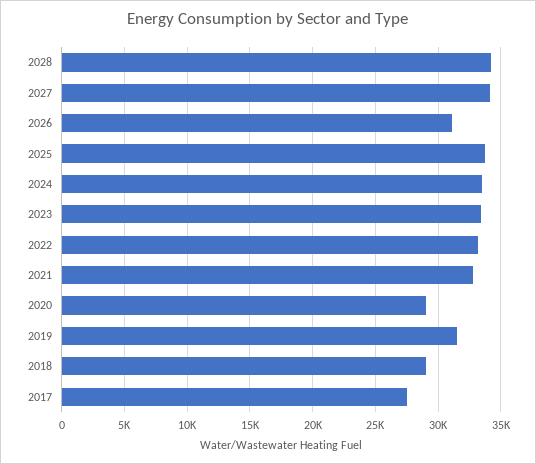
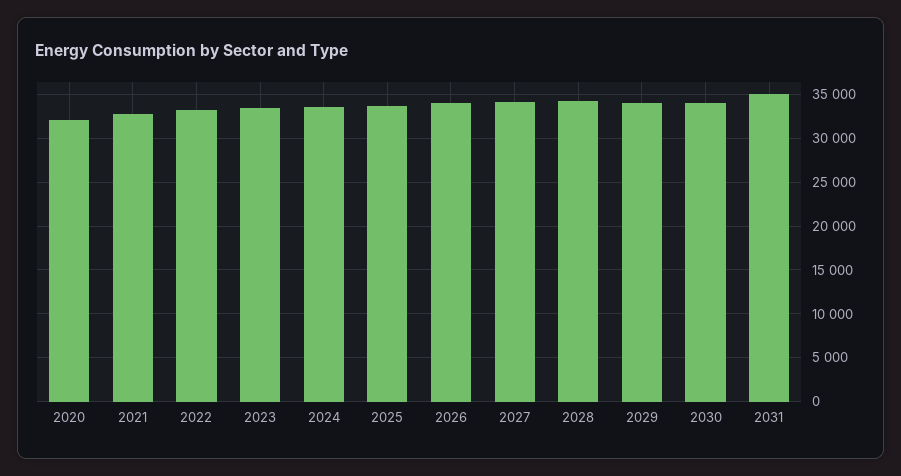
2026: 31000 -> 34000
2020: 29000 -> 32000
2019: 31500 -> none
2018: 29000 -> none
2017: 27500 -> none
2029: none -> 34000
2030: none -> 34000
2031: none -> 35000

